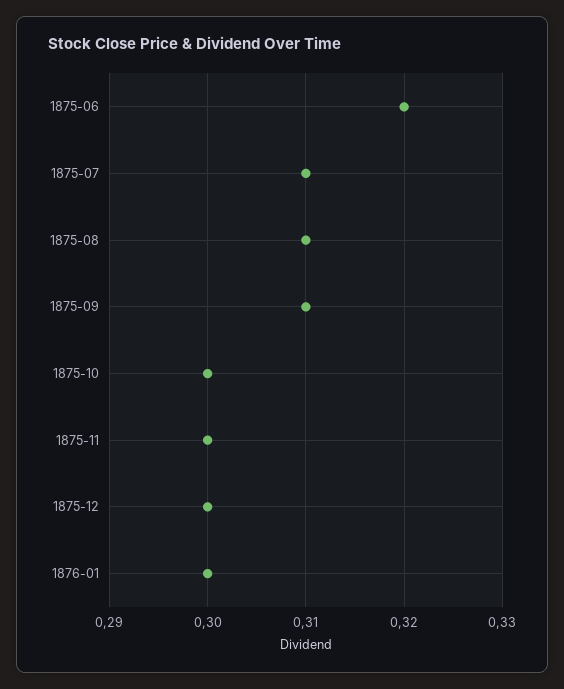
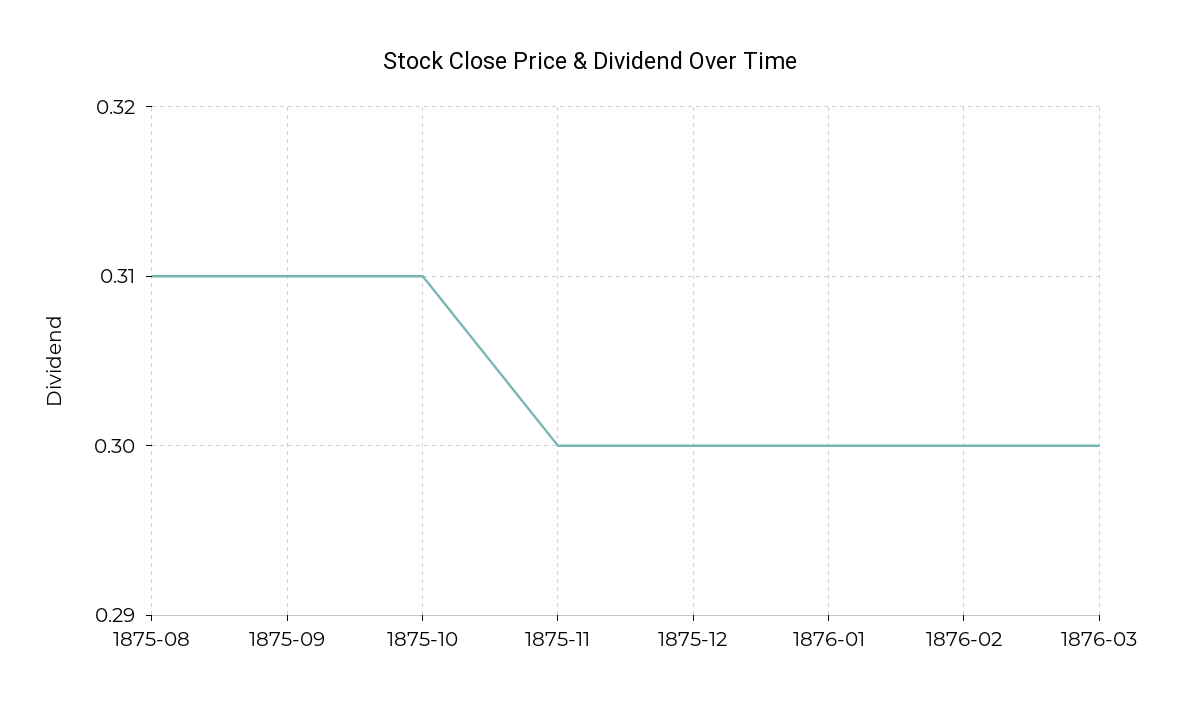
1875-06: 0.32 -> none
1875-07: 0.31 -> none
1875-10: 0.3 -> 0.31
1876-02: none -> 0.3
1876-03: none -> 0.3

